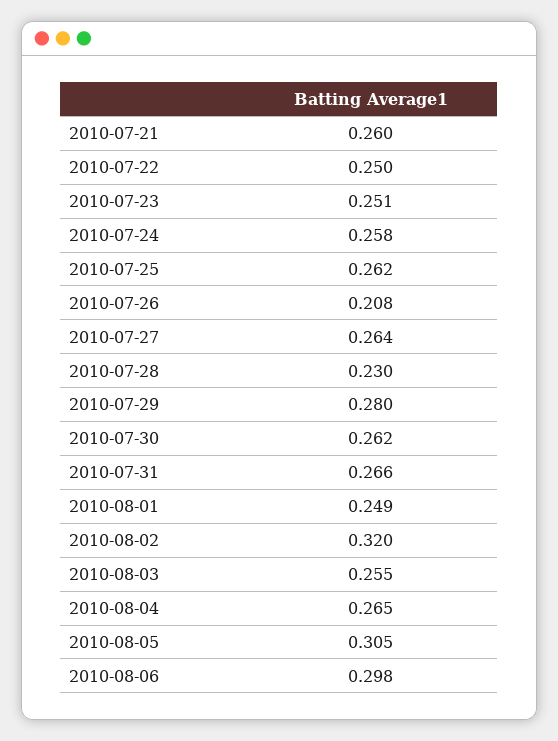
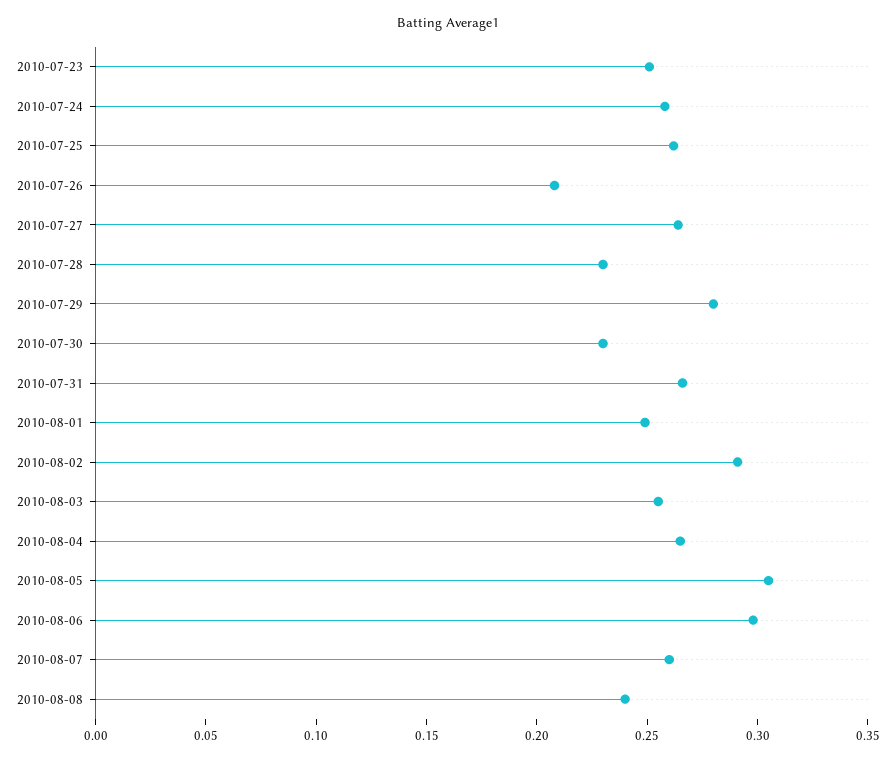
2010-07-21: 0.26 -> none
2010-07-22: 0.25 -> none
2010-07-30: 0.262 -> 0.23
2010-08-02: 0.32 -> 0.29
2010-08-07: none -> 0.26
2010-08-08: none -> 0.24

